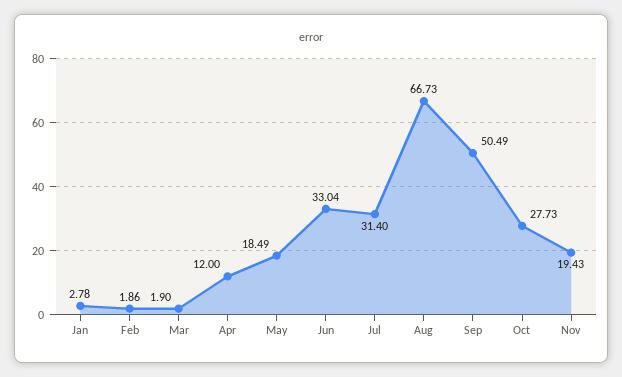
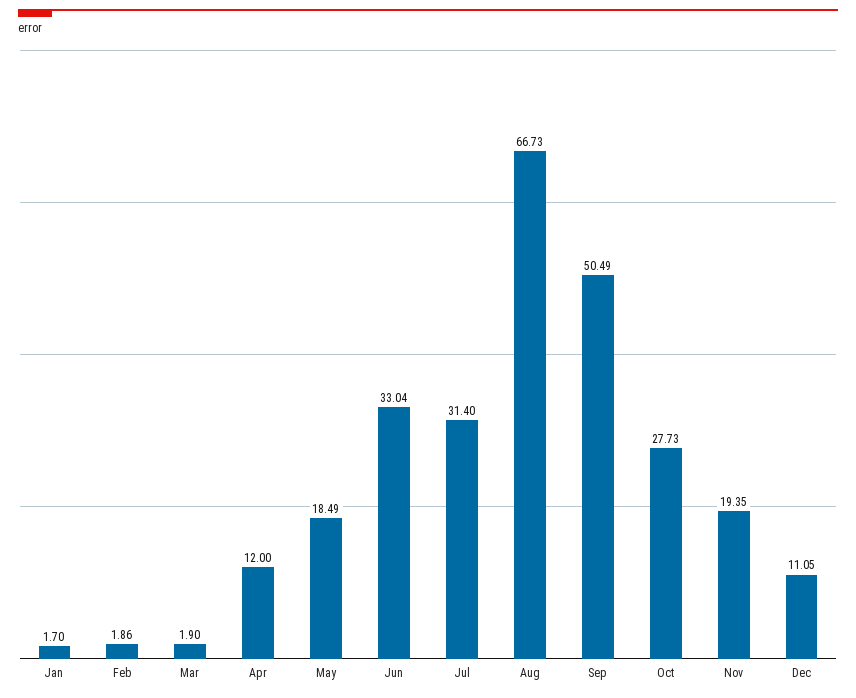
Jan: 2.78 -> 1.7
Nov: 19.43 -> 19.35
Dec: none -> 11.05

